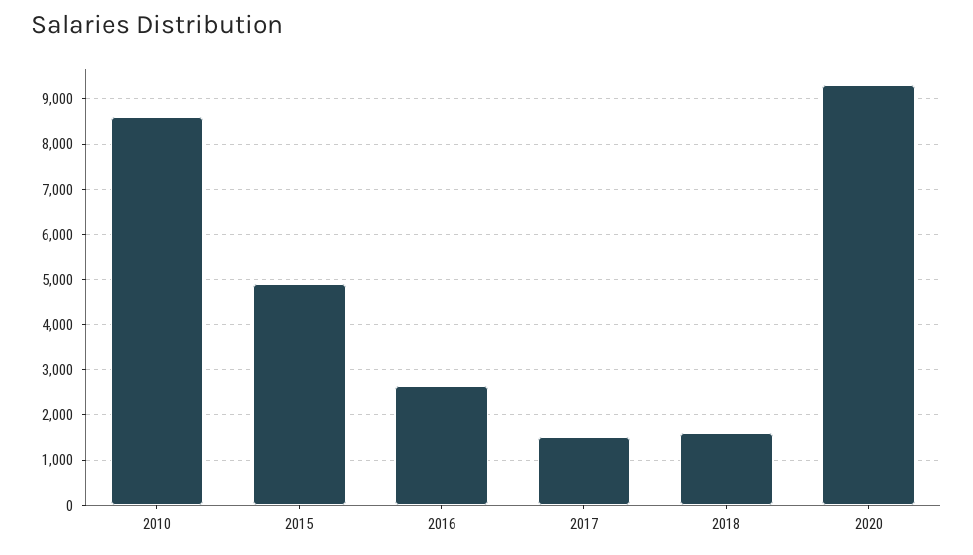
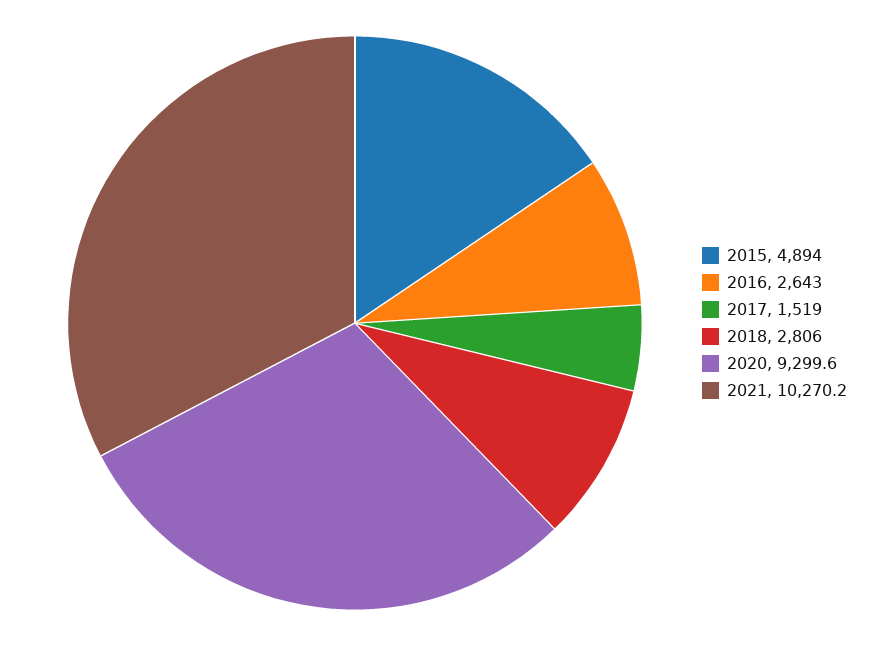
2010: 8600 -> none
2018: 1600 -> 2806
2021: none -> 10270.2

